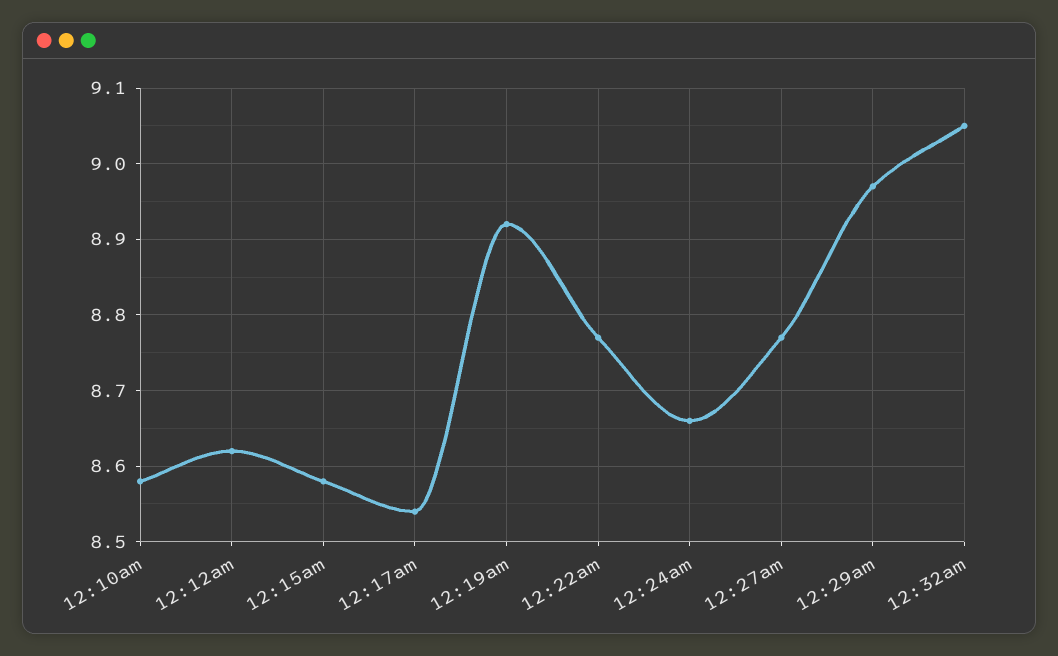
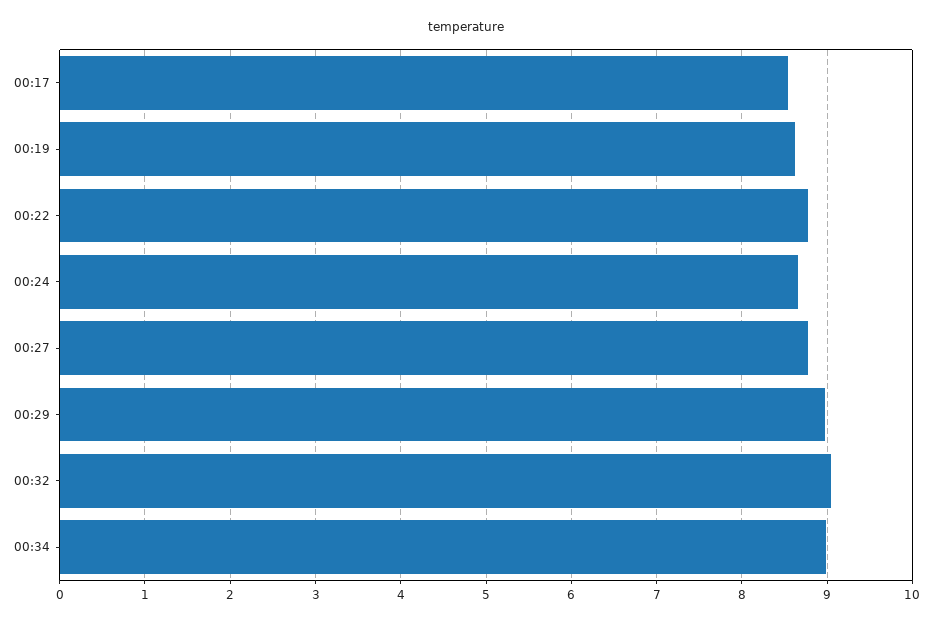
12:10am: 8.58 -> none
12:12am: 8.62 -> none
12:15am: 8.58 -> none
12:19am: 8.92 -> 8.6
00:34: none -> 9

